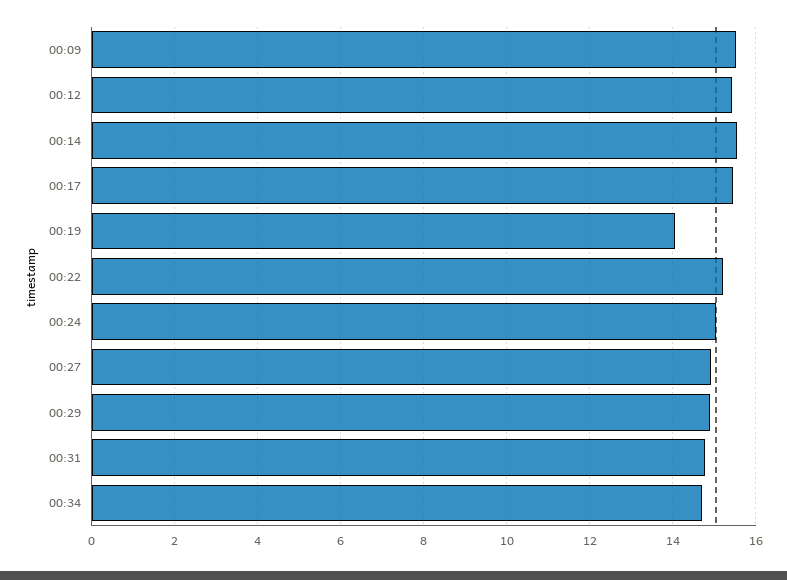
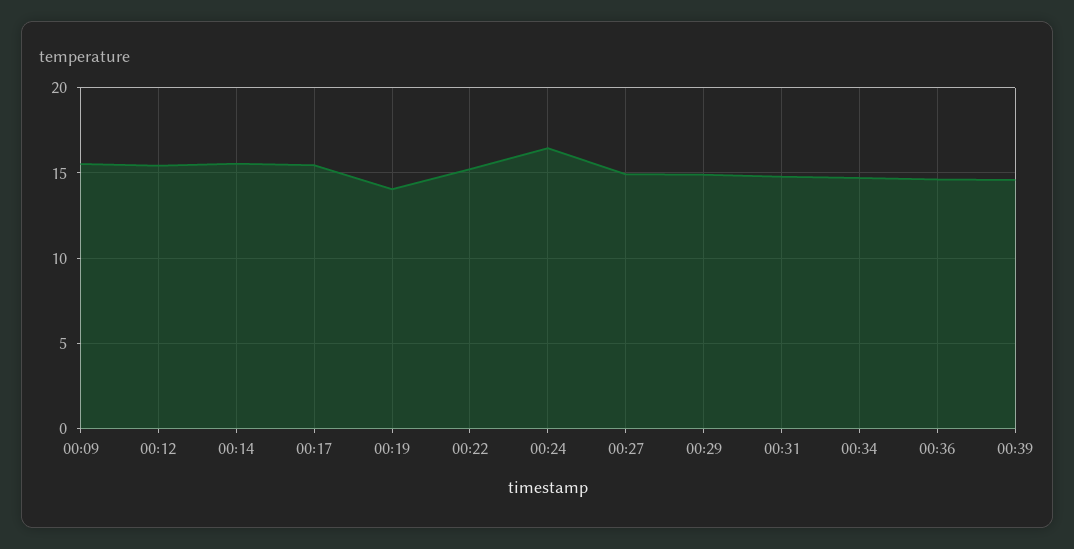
00:24: 15 -> 16.5
00:36: none -> 14.5
00:39: none -> 14.5

